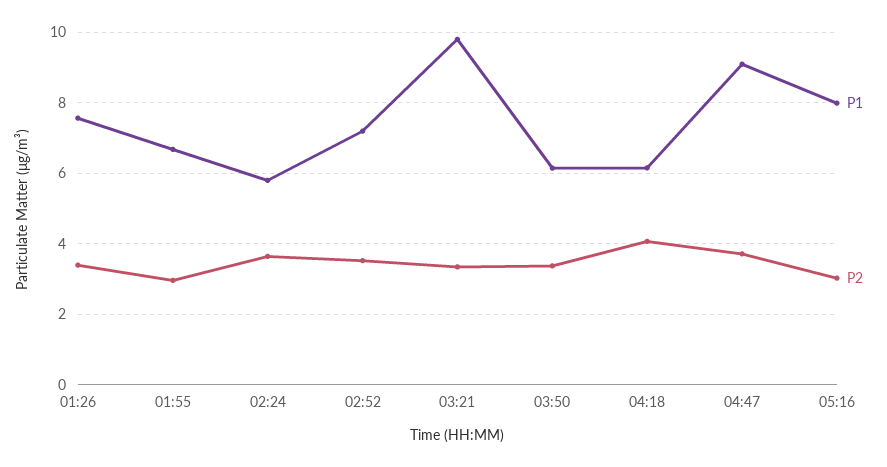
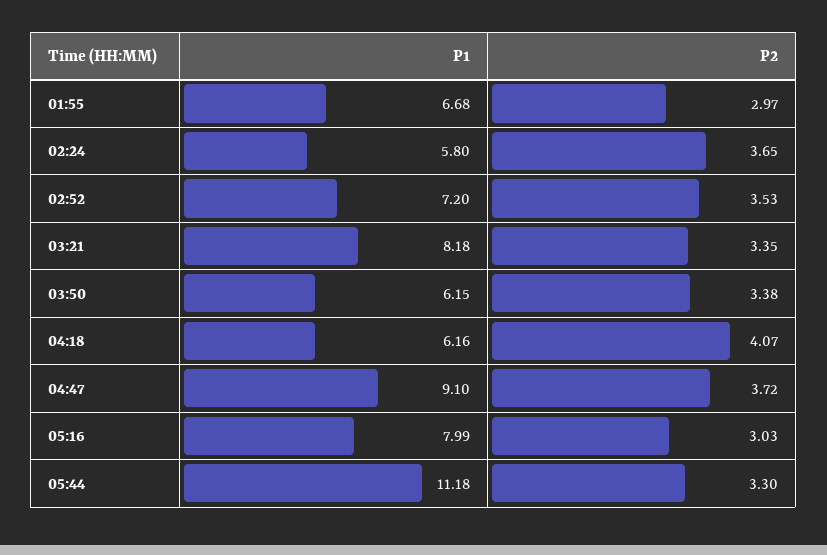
P1, 01:26: 7.6 -> none
P2, 01:26: 3.4 -> none
P1, 03:21: 9.8 -> 8.18
P1, 05:44: none -> 11.18
P2, 05:44: none -> 3.3

